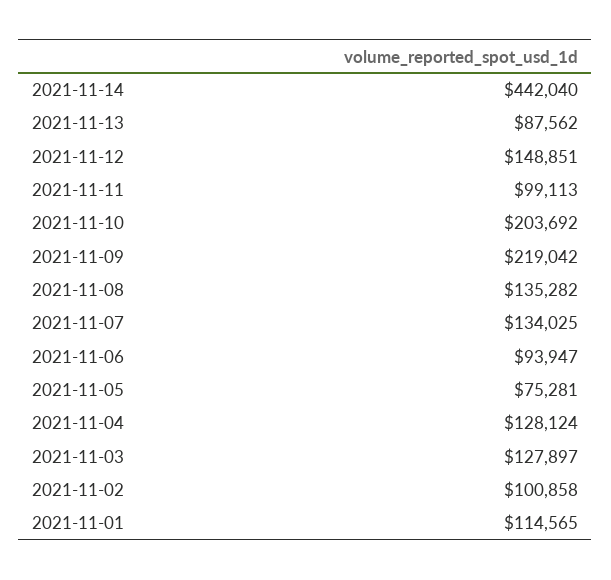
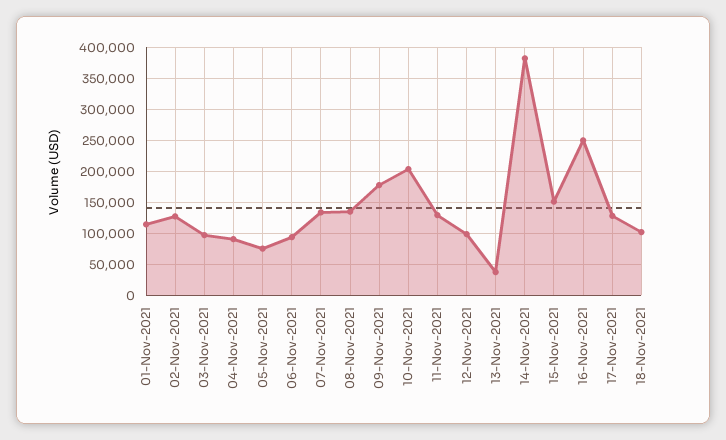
2021-11-14: 442040 -> 380000
2021-11-13: 87562 -> 40000
2021-11-12: 148851 -> 100000
2021-11-11: 99113 -> 130000
2021-11-09: 219042 -> 180000
2021-11-04: 128124 -> 90000
2021-11-03: 127897 -> 100000
2021-11-02: 100858 -> 130000
15-Nov-2021: none -> 150000
16-Nov-2021: none -> 250000
17-Nov-2021: none -> 130000
18-Nov-2021: none -> 100000

